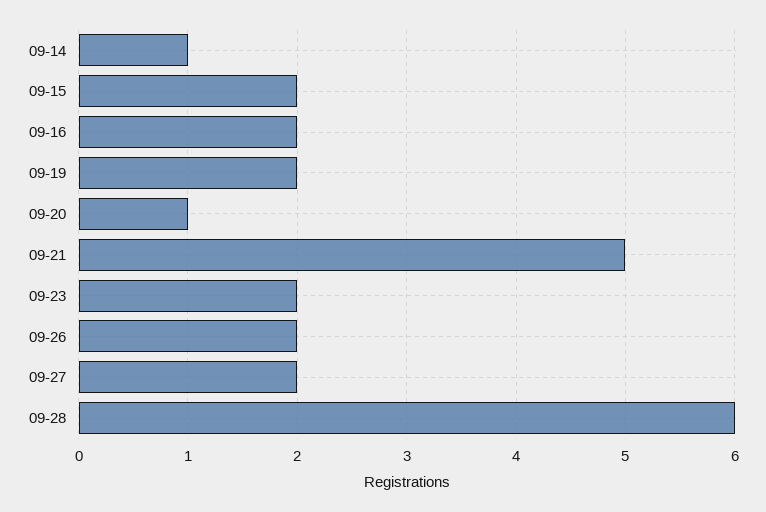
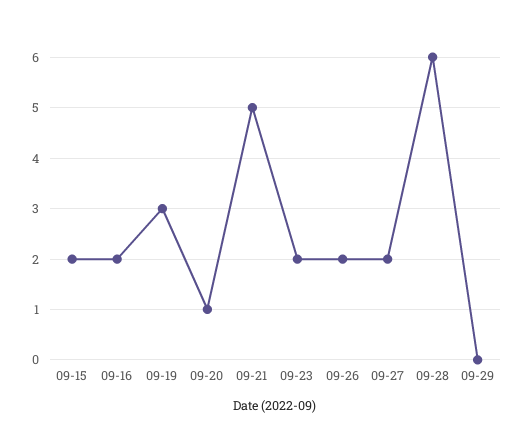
09-14: 1 -> none
09-19: 2 -> 3
09-29: none -> 0

